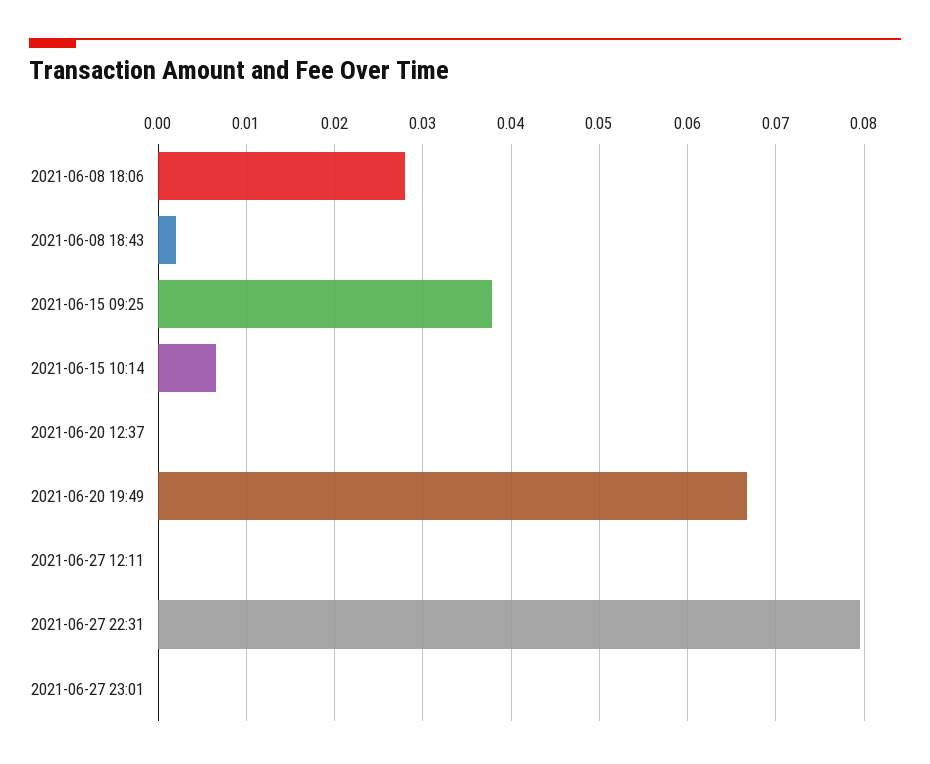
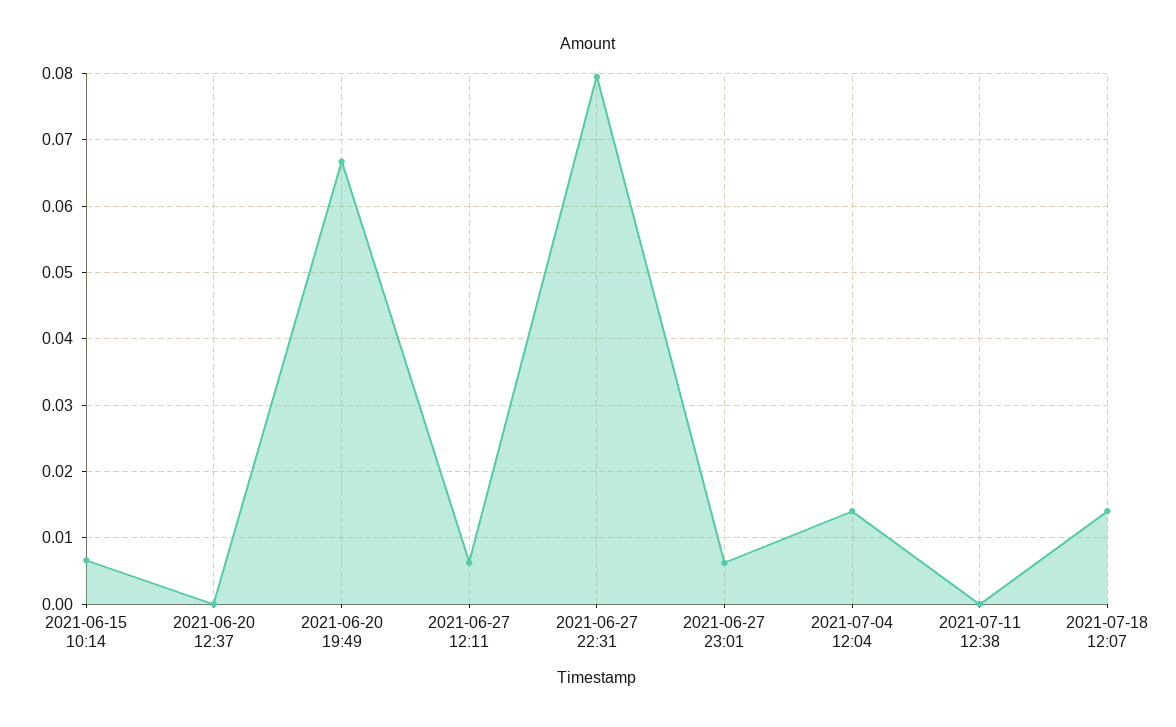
2021-06-08 18:06: 0.028 -> none
2021-06-08 18:43: 0.002 -> none
2021-06-15 09:25: 0.038 -> none
2021-06-27 12:11: 0 -> 0.006
2021-06-27 23:01: 0 -> 0.006
2021-07-04 12:04: none -> 0.014
2021-07-11 12:38: none -> 0
2021-07-18 12:07: none -> 0.014

